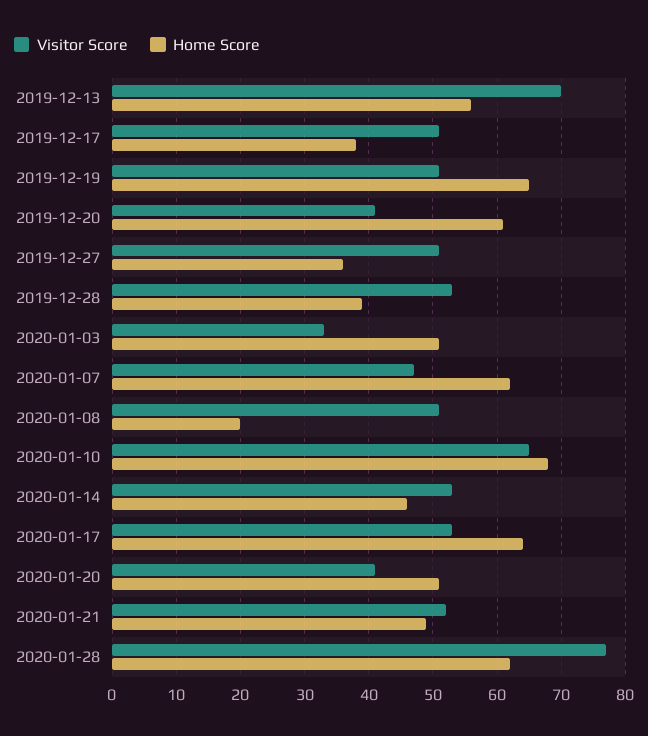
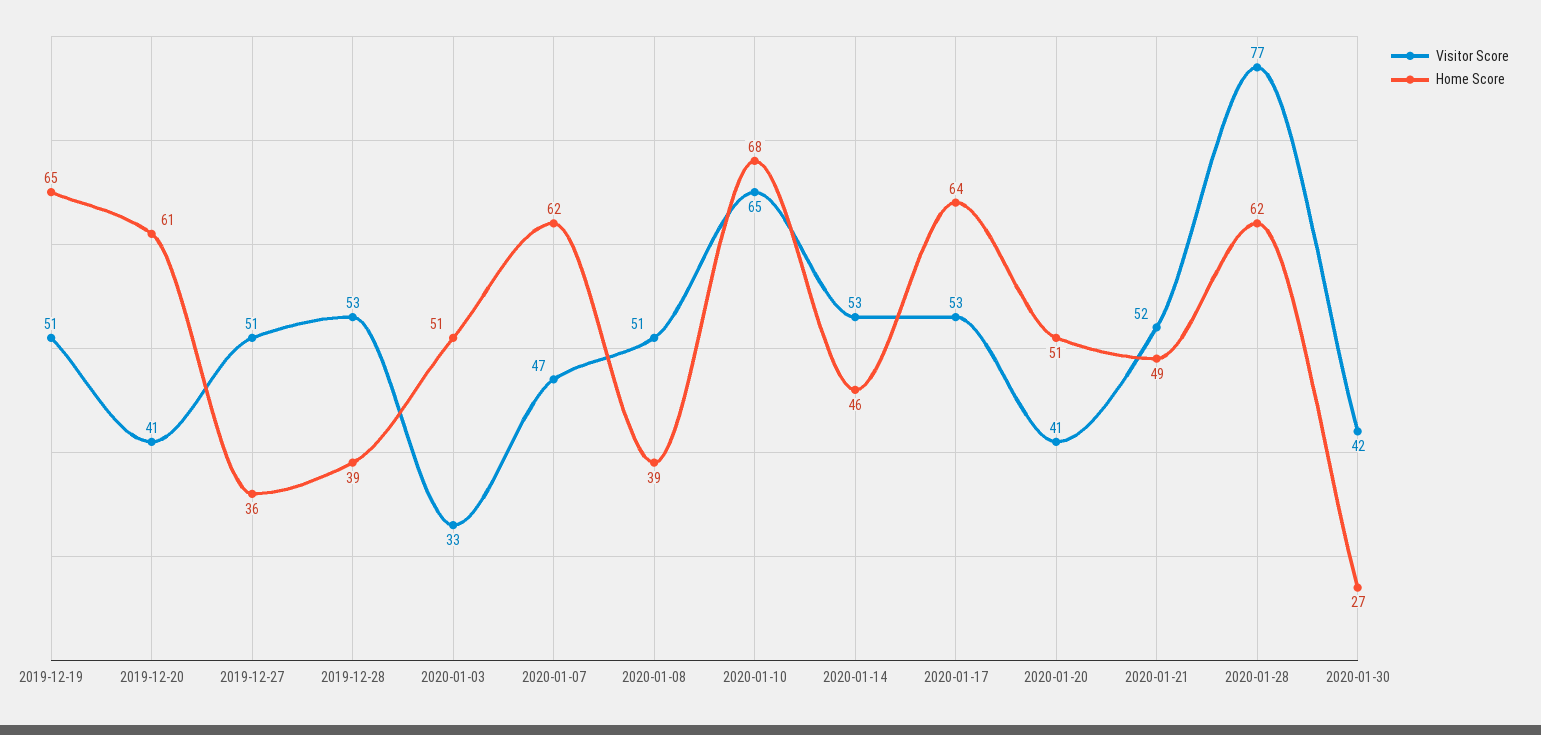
Visitor Score, 2019-12-13: 70 -> none
Home Score, 2019-12-13: 56 -> none
Visitor Score, 2019-12-17: 51 -> none
Home Score, 2019-12-17: 38 -> none
Home Score, 2020-01-08: 20 -> 39
Visitor Score, 2020-01-30: none -> 42
Home Score, 2020-01-30: none -> 27

